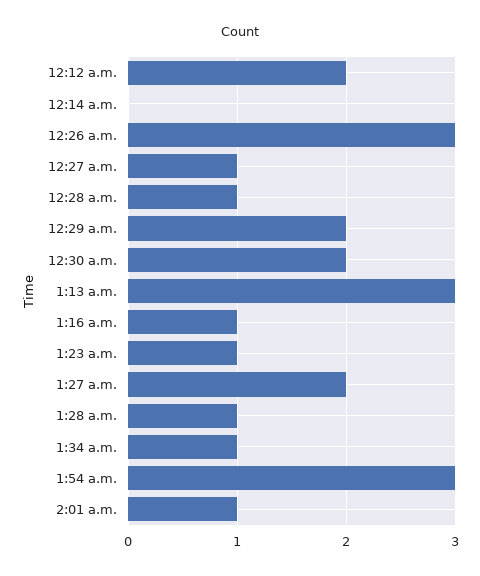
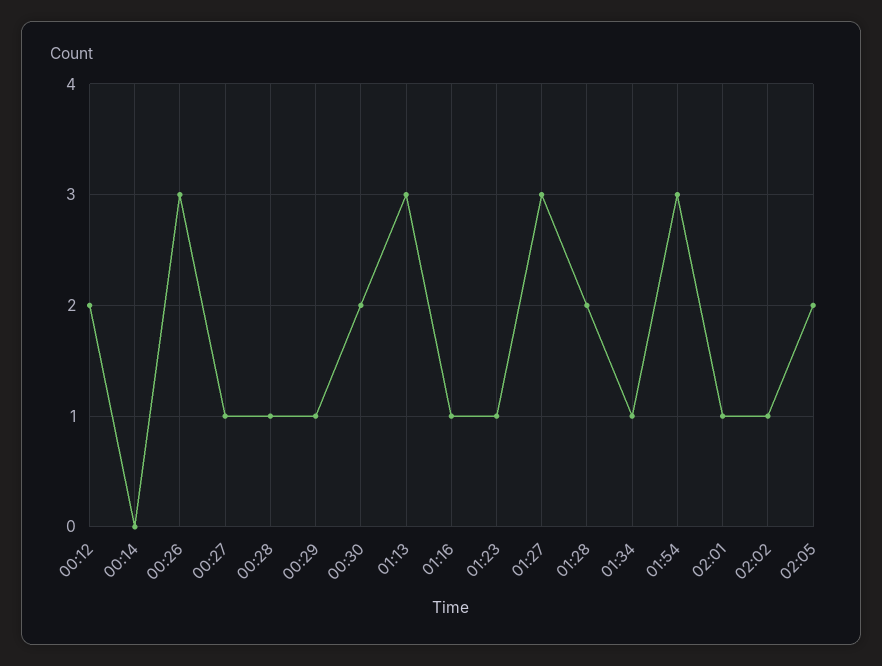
12:29 a.m.: 2 -> 1
1:27 a.m.: 2 -> 3
1:28 a.m.: 1 -> 2
02:02: none -> 1
02:05: none -> 2

